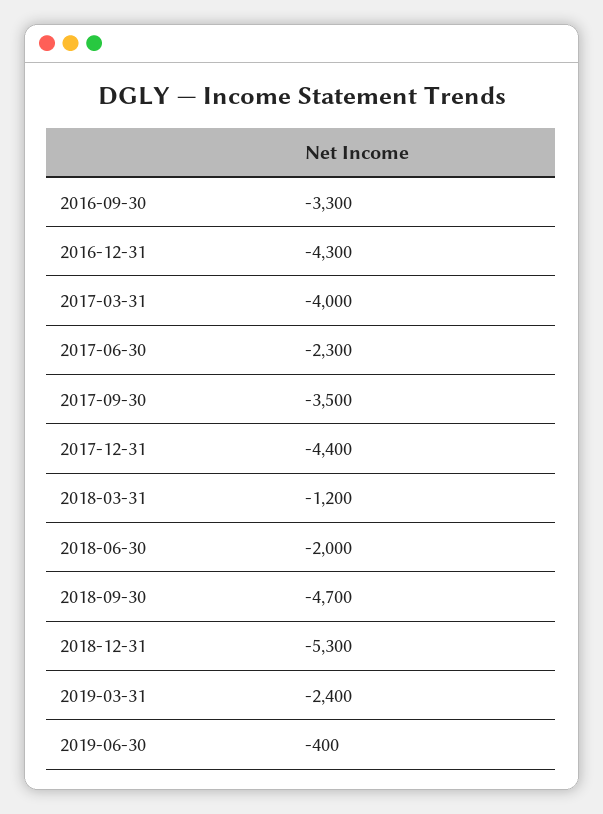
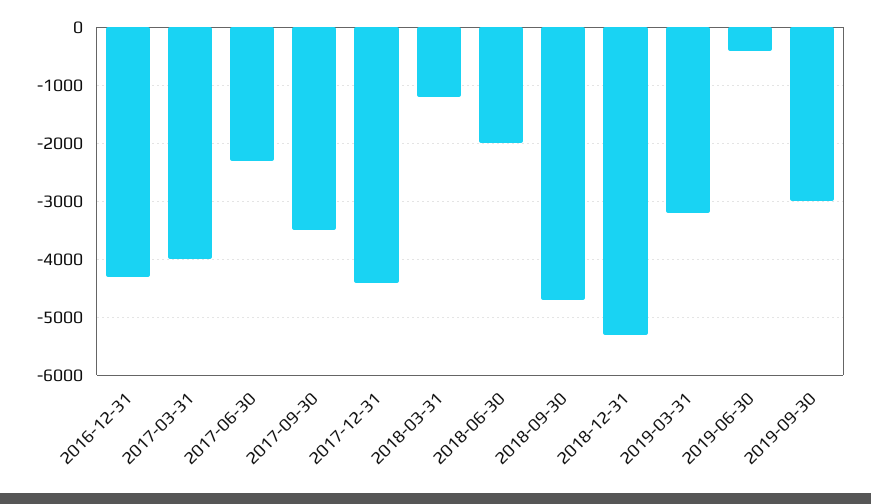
2016-09-30: -3300 -> none
2019-03-31: -2400 -> -3200
2019-09-30: none -> -3000

